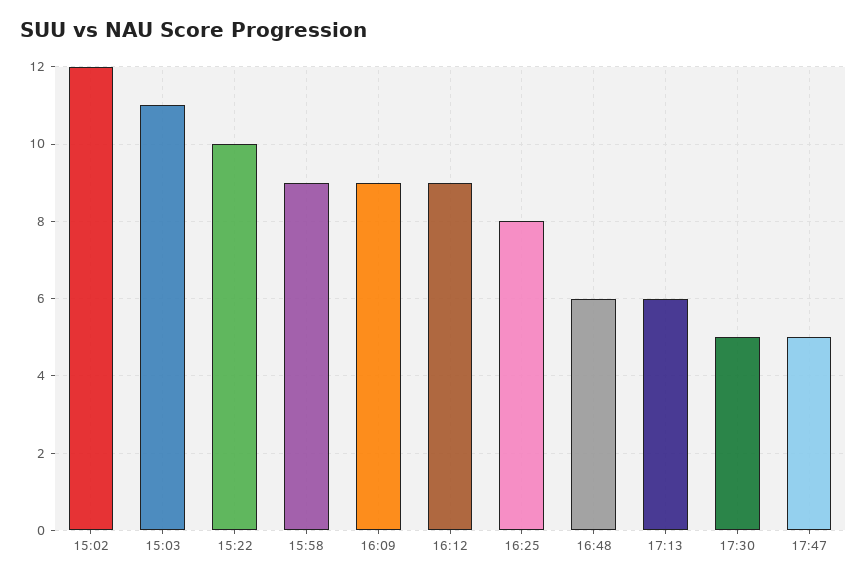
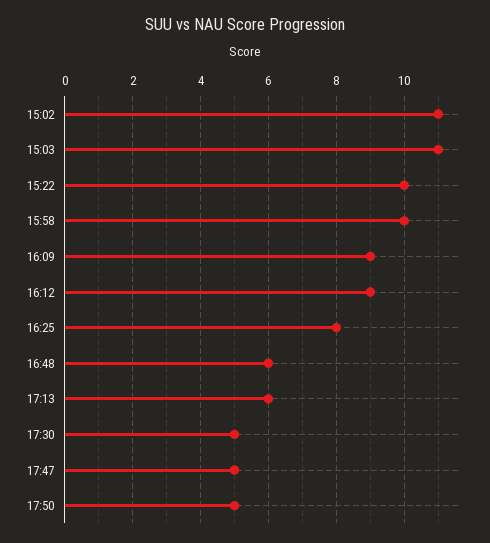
15:02: 12 -> 11
15:58: 9 -> 10
17:50: none -> 5

